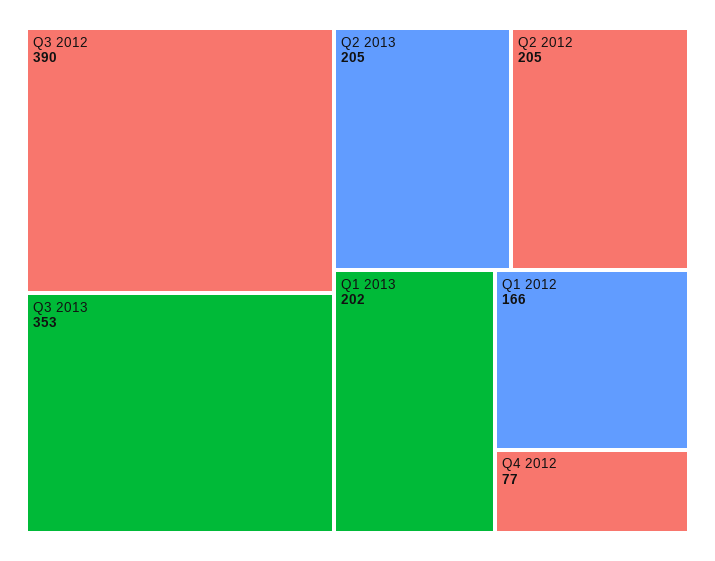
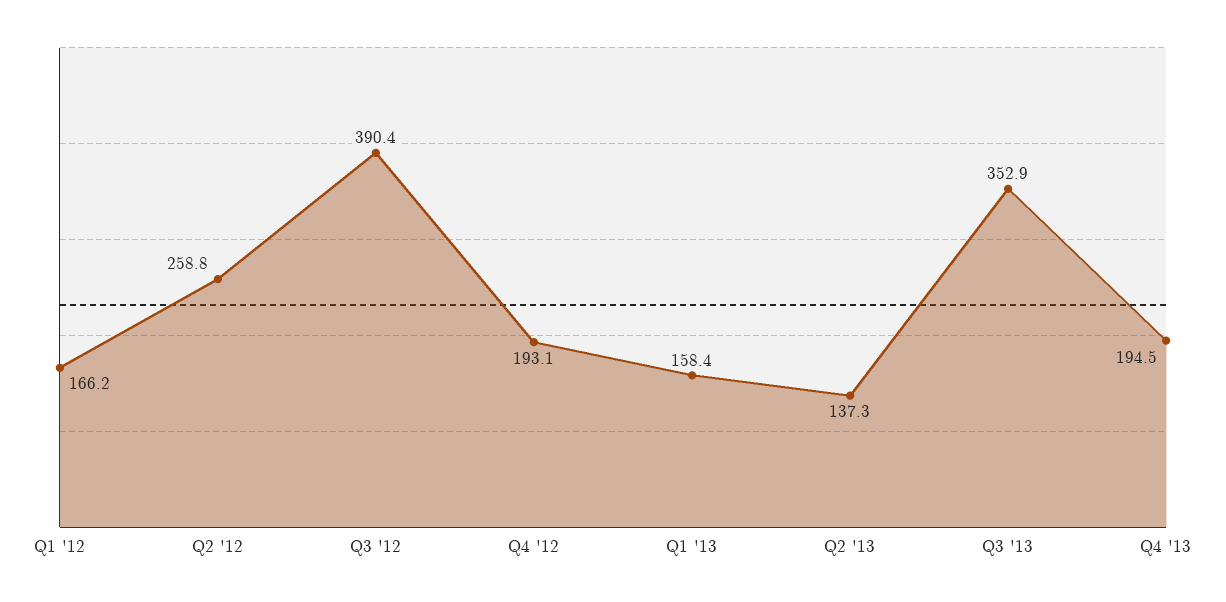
Q2 2013: 205 -> 137.3
Q2 2012: 205 -> 258.8
Q1 2013: 202 -> 158.4
Q4 2012: 77 -> 193.1
Q4 '13: none -> 194.5

